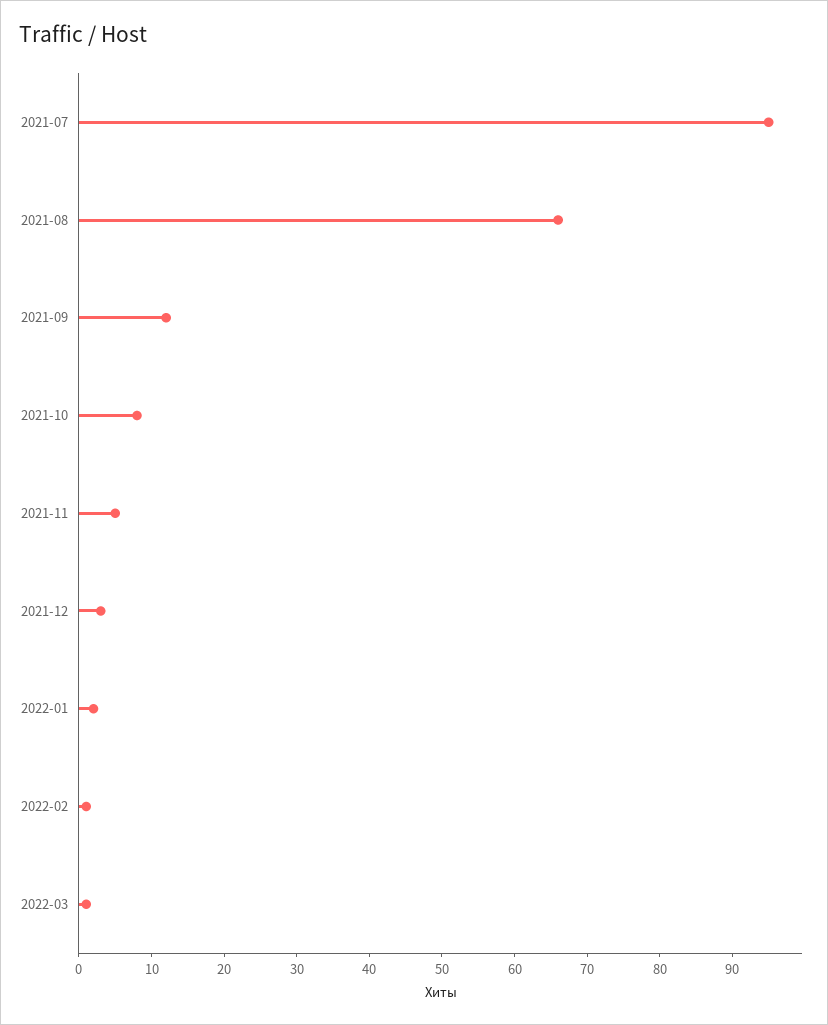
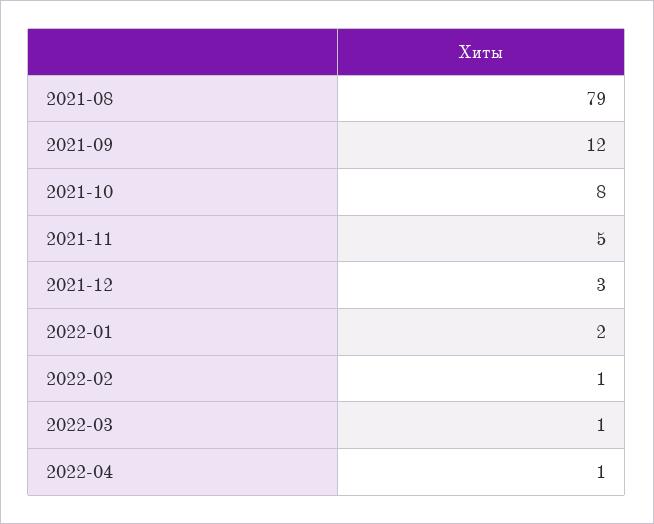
2021-07: 95 -> none
2021-08: 65 -> 79
2022-04: none -> 1

